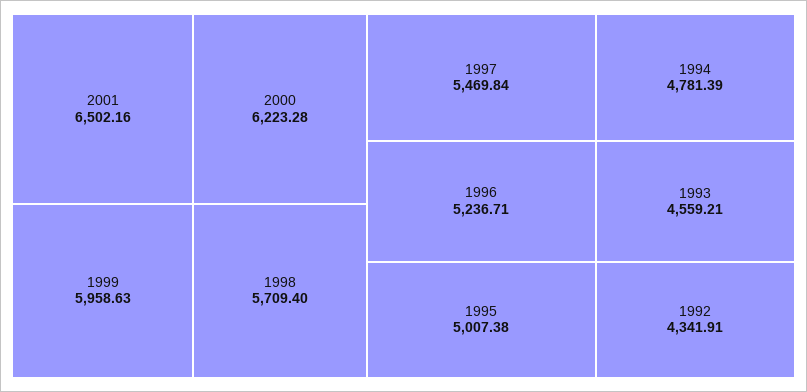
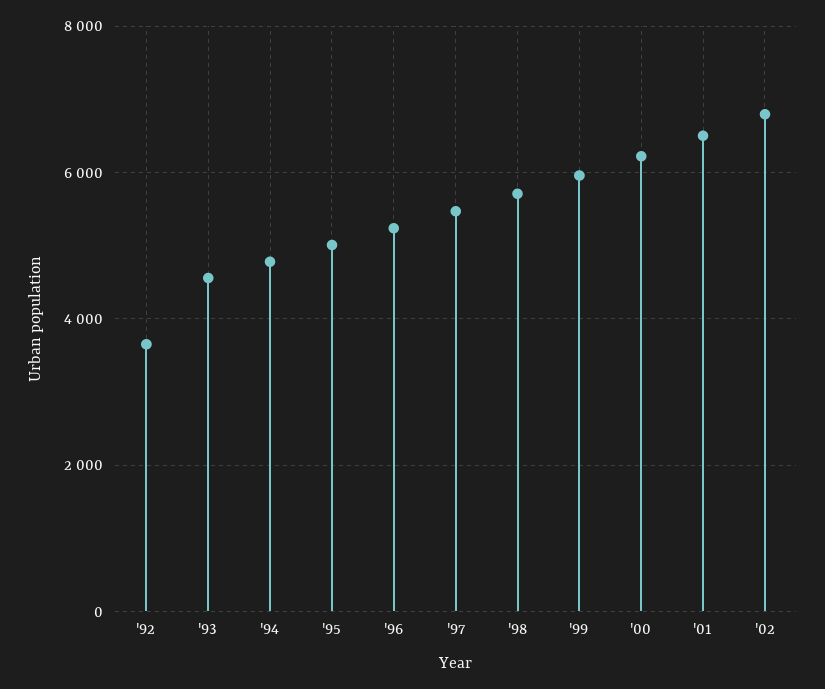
1992: 4341.91 -> 3600
'02: none -> 6800

